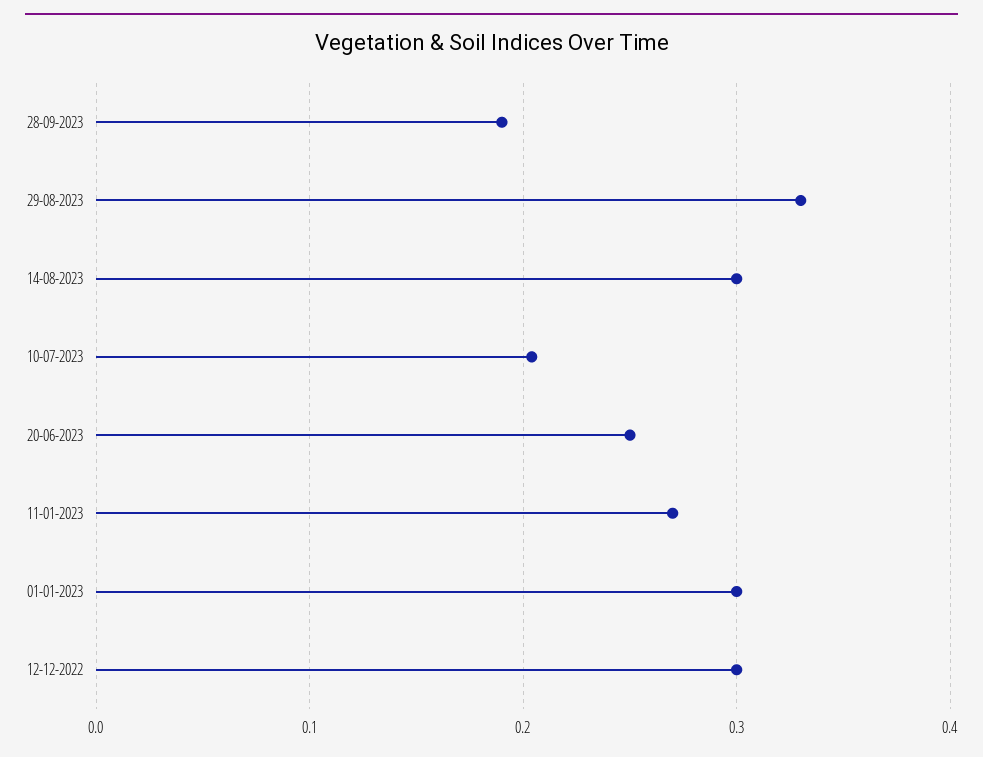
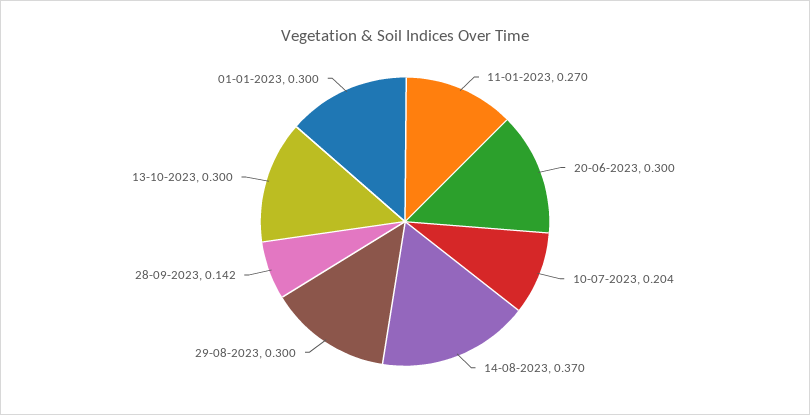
28-09-2023: 0.19 -> 0.142
29-08-2023: 0.33 -> 0.3
14-08-2023: 0.3 -> 0.37
20-06-2023: 0.25 -> 0.3
12-12-2022: 0.3 -> none
13-10-2023: none -> 0.3

